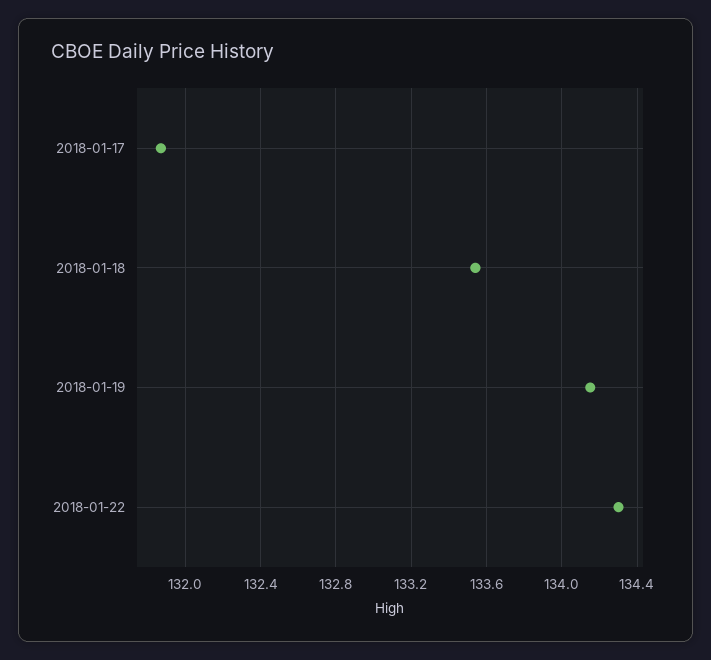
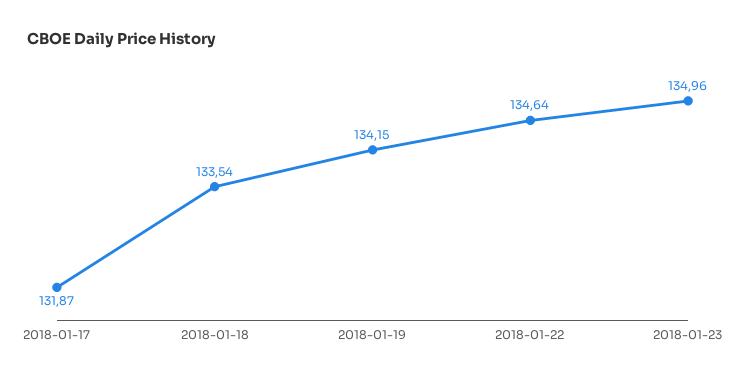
2018-01-22: 134.3 -> 134.64
2018-01-23: none -> 134.96

